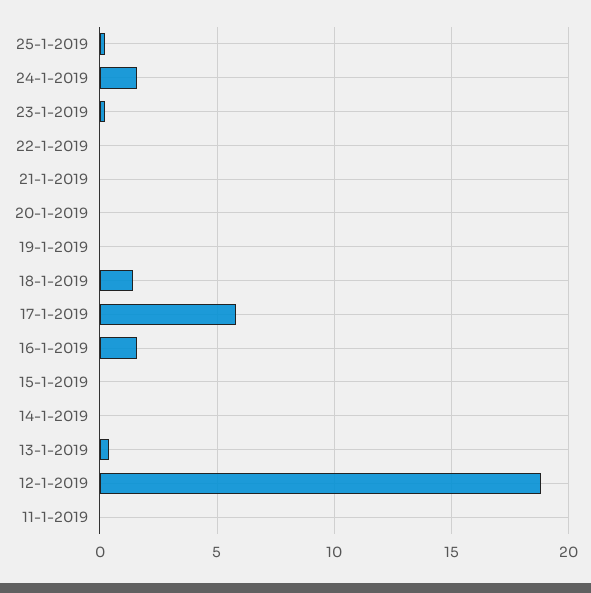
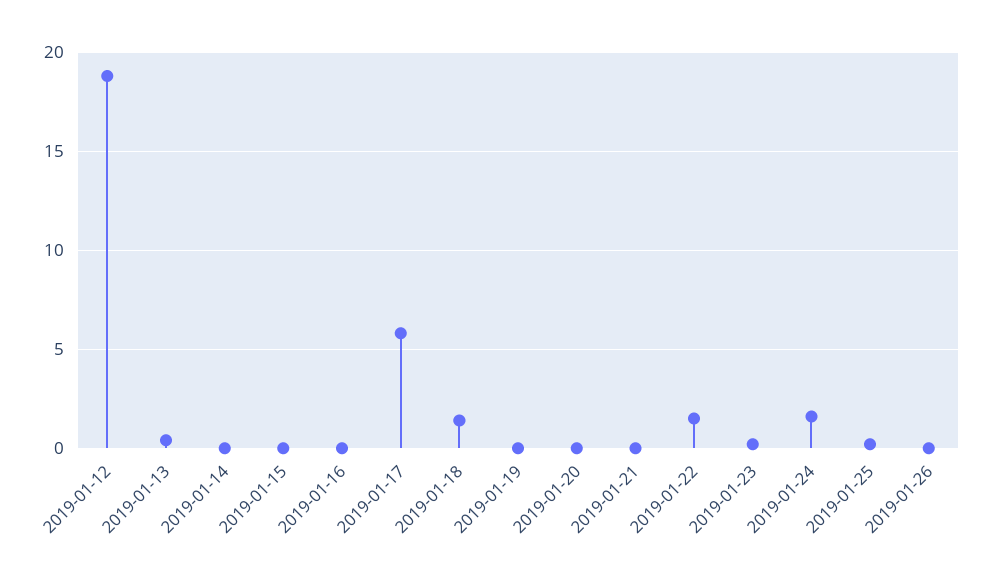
22-1-2019: 0 -> 1.5
16-1-2019: 1.5 -> 0
11-1-2019: 0 -> none
2019-01-26: none -> 0

